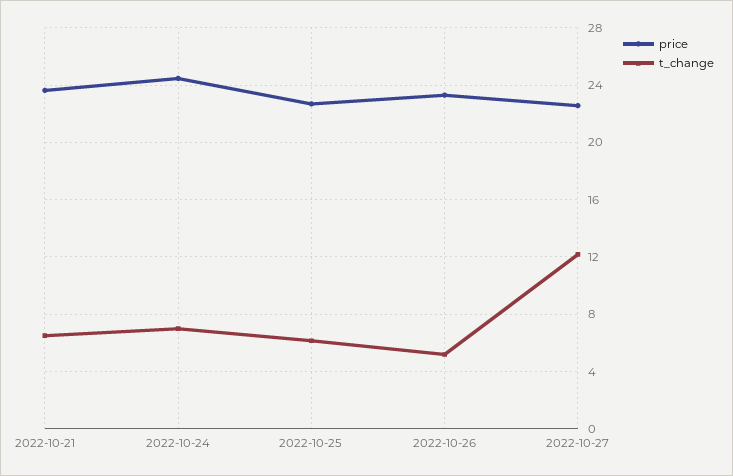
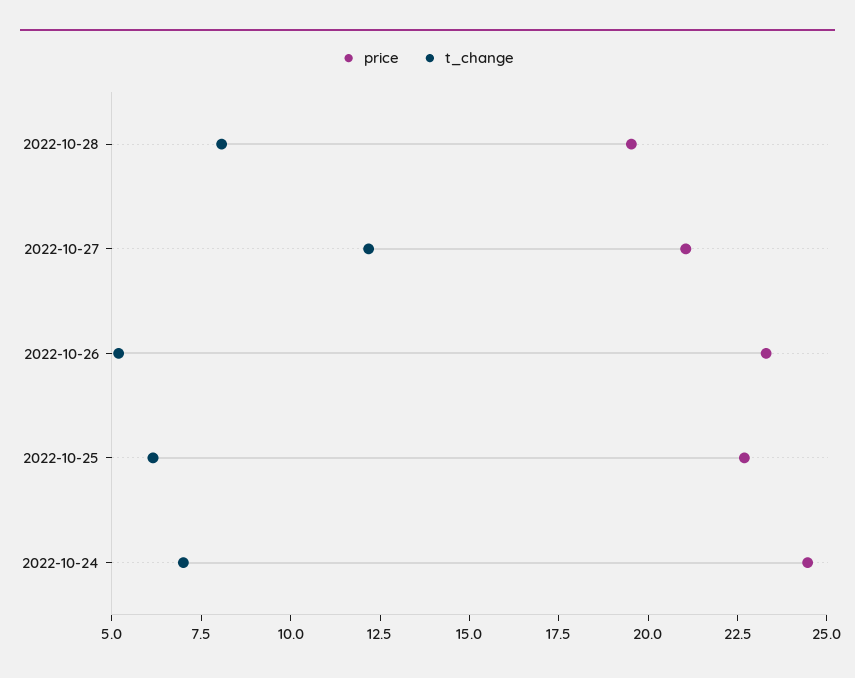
price, 2022-10-21: 23.5 -> none
t_change, 2022-10-21: 6.5 -> none
price, 2022-10-27: 22.5 -> 21
price, 2022-10-28: none -> 19.5
t_change, 2022-10-28: none -> 8

